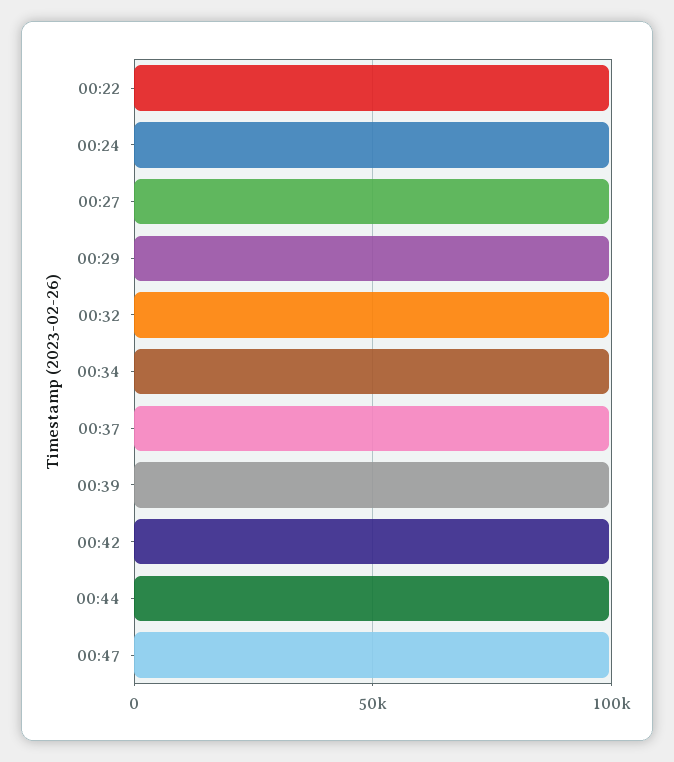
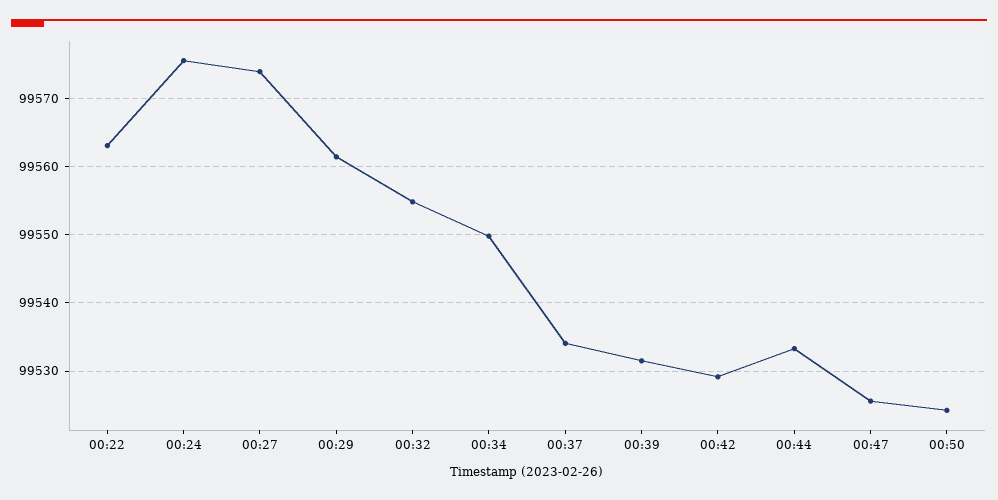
00:50: none -> 99524

